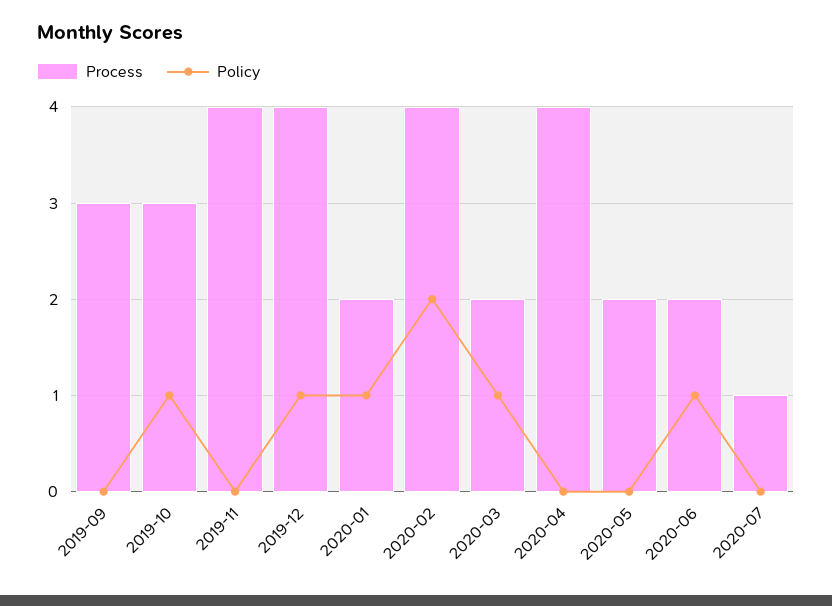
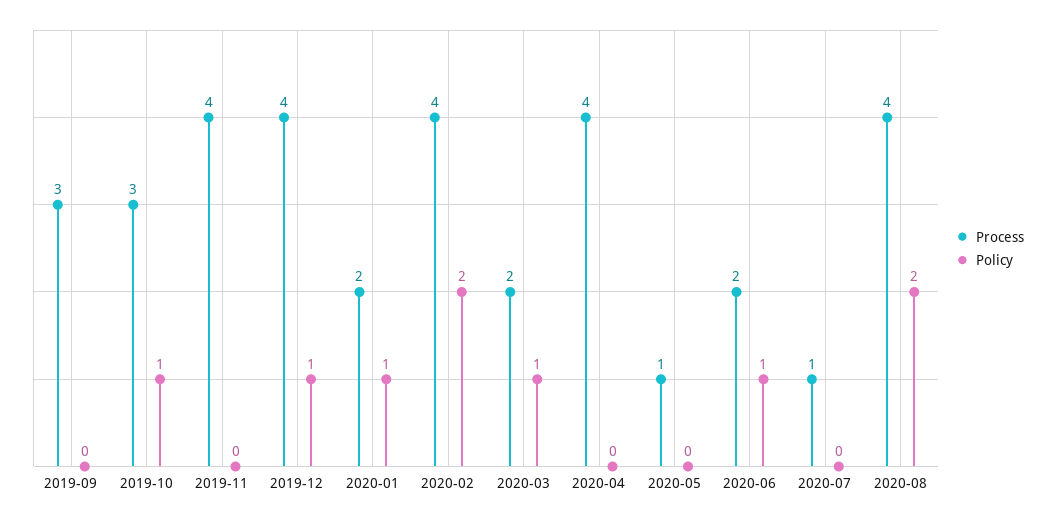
Process, 2020-05: 2 -> 1
Process, 2020-08: none -> 4
Policy, 2020-08: none -> 2

